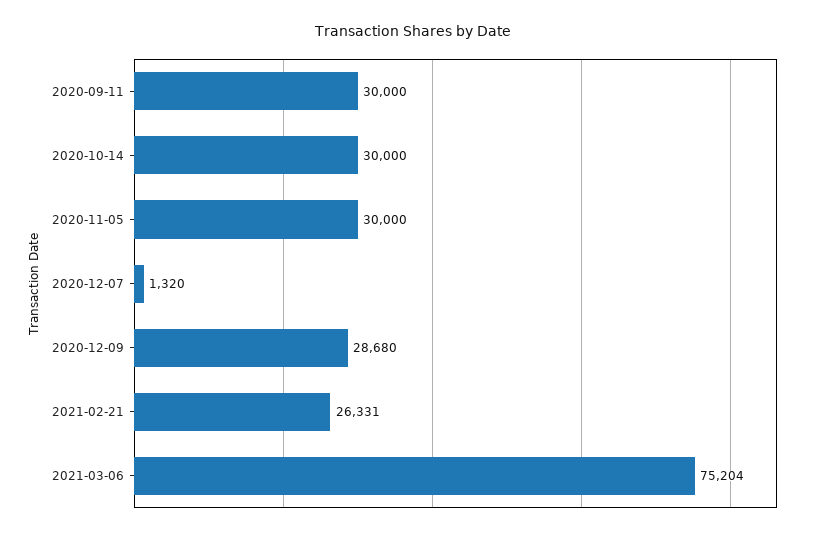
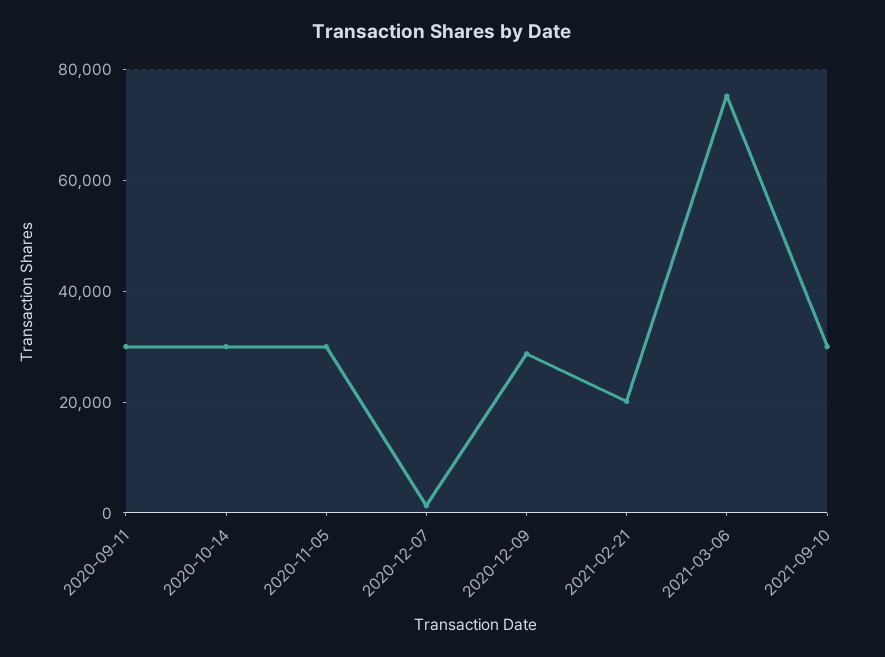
2021-02-21: 26331 -> 20000
2021-09-10: none -> 30000

